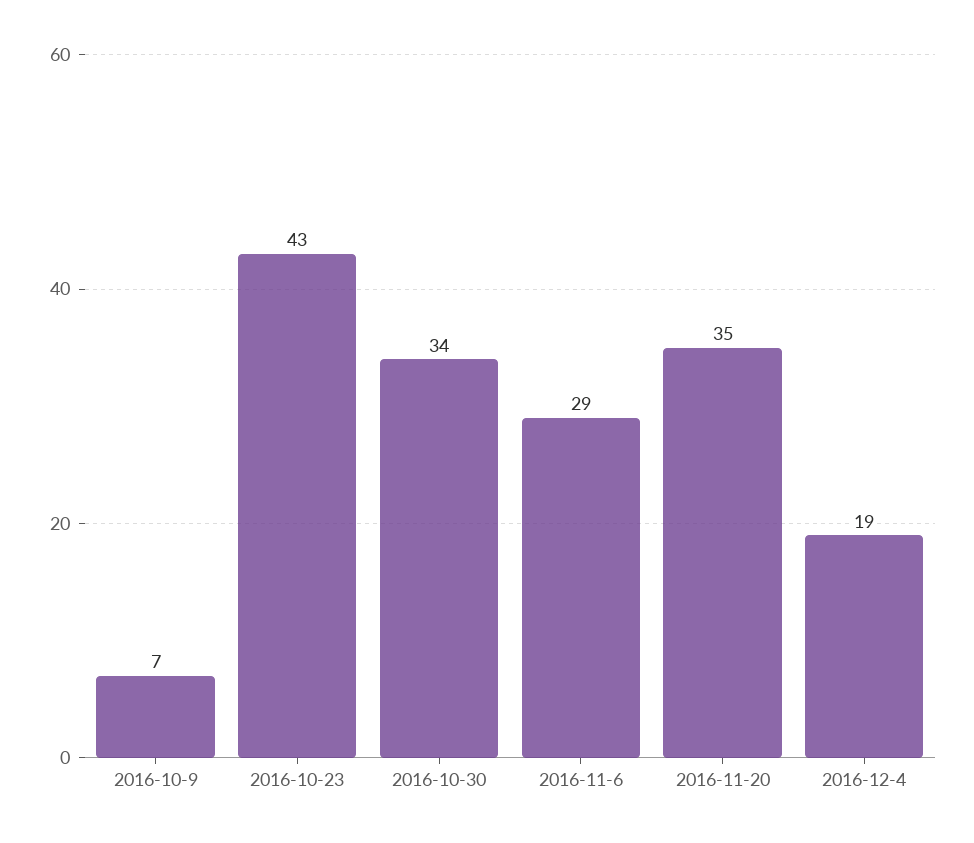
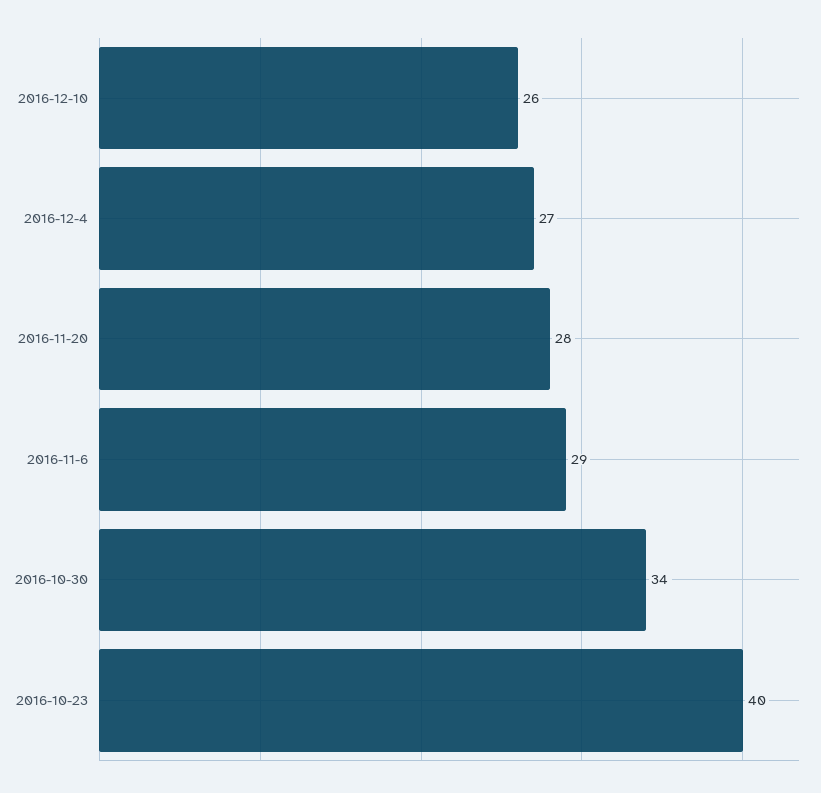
2016-10-9: 7 -> none
2016-10-23: 43 -> 40
2016-11-20: 35 -> 28
2016-12-4: 19 -> 27
2016-12-10: none -> 26

